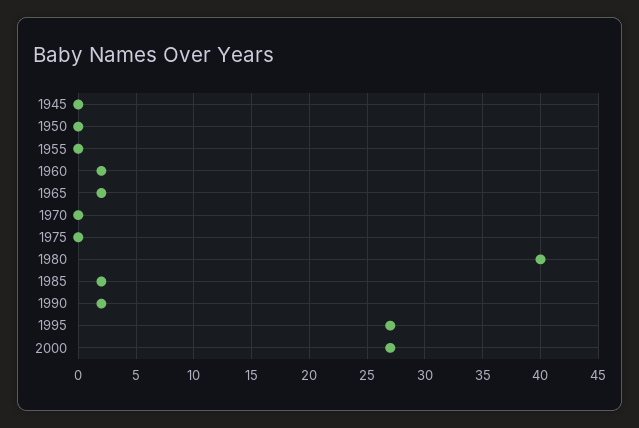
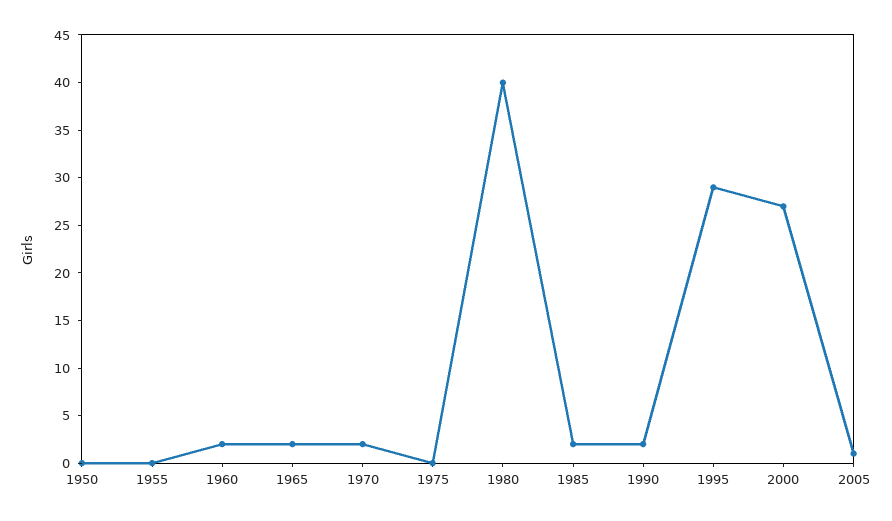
1945: 0 -> none
1970: 0 -> 2
1995: 27 -> 29
2005: none -> 1

